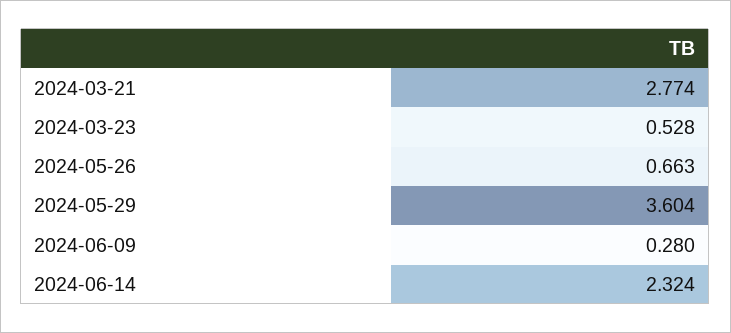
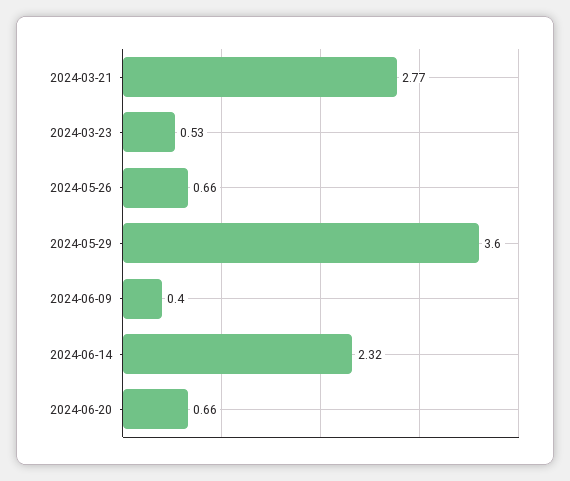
2024-06-09: 0.28 -> 0.4
2024-06-20: none -> 0.66

